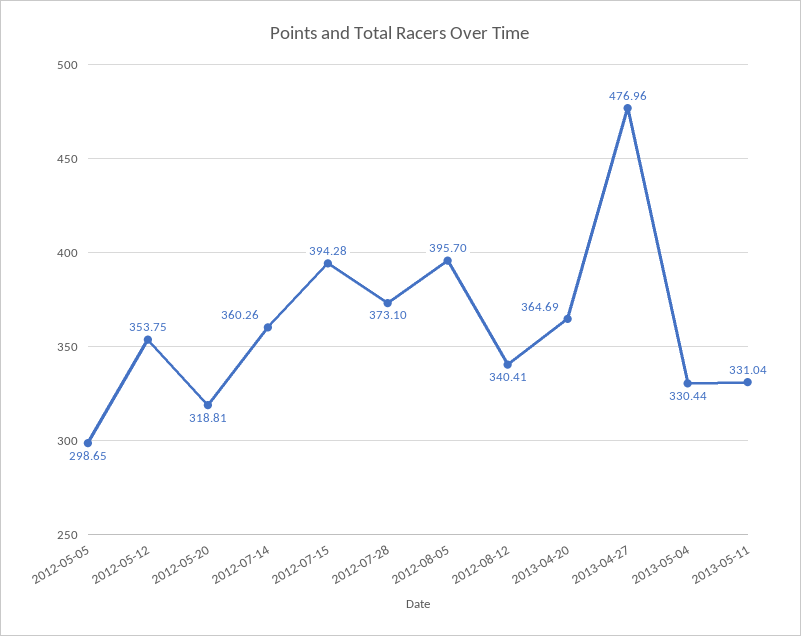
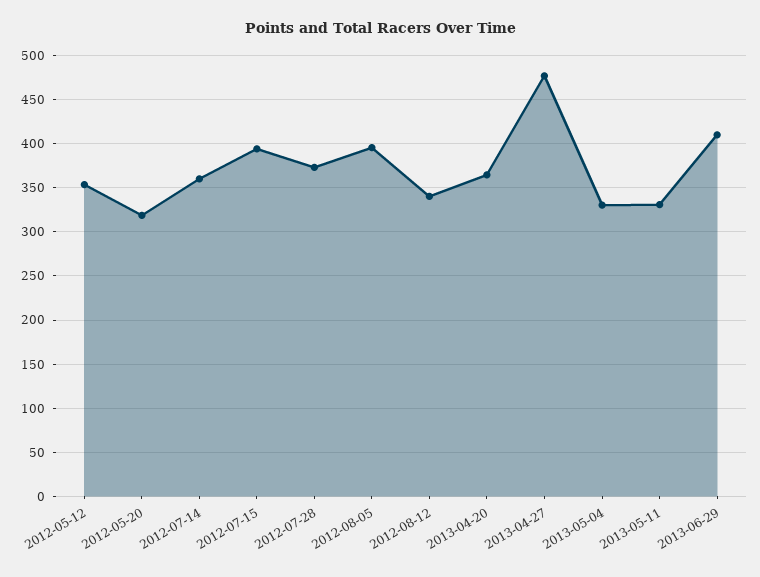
2012-05-05: 298.65 -> none
2013-06-29: none -> 410

